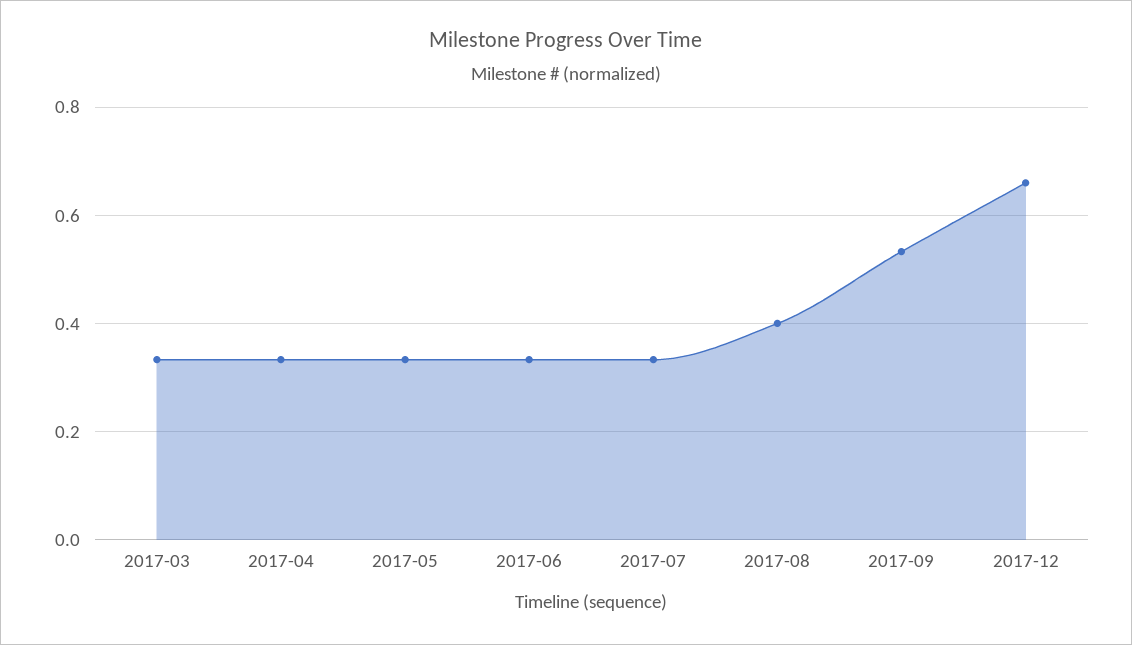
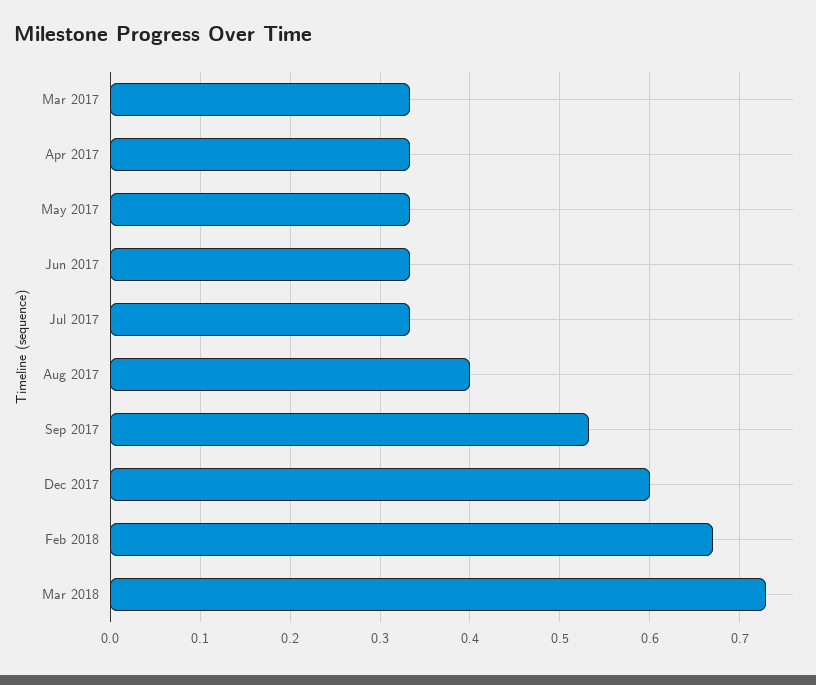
2017-12: 0.66 -> 0.6
Feb 2018: none -> 0.67
Mar 2018: none -> 0.73

